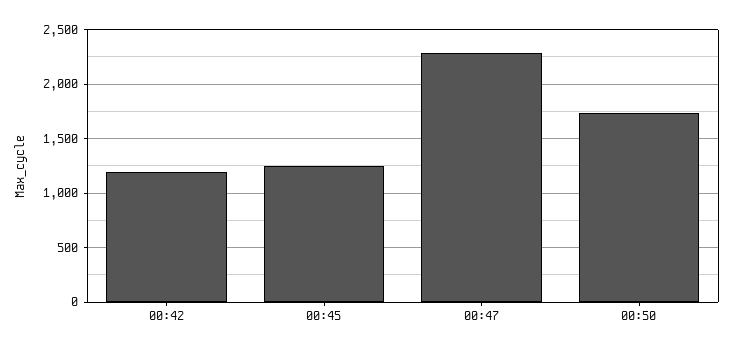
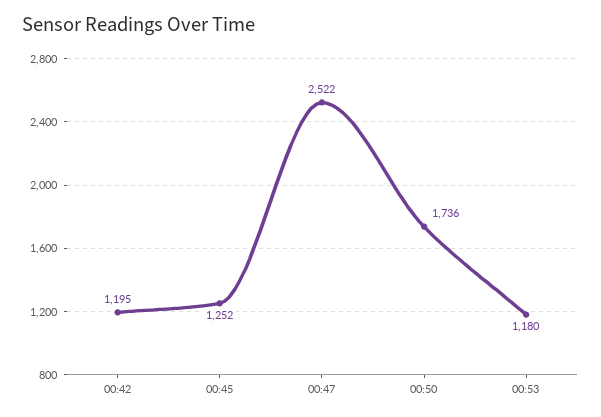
00:47: 2300 -> 2522
00:53: none -> 1180

